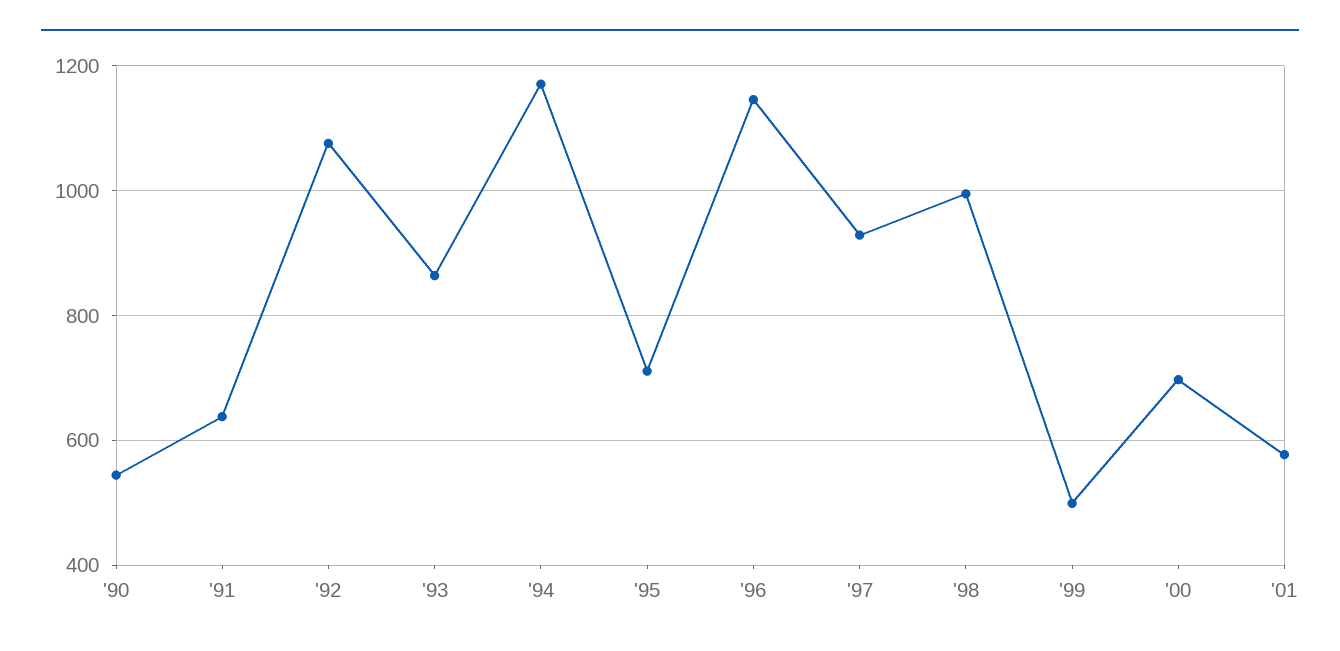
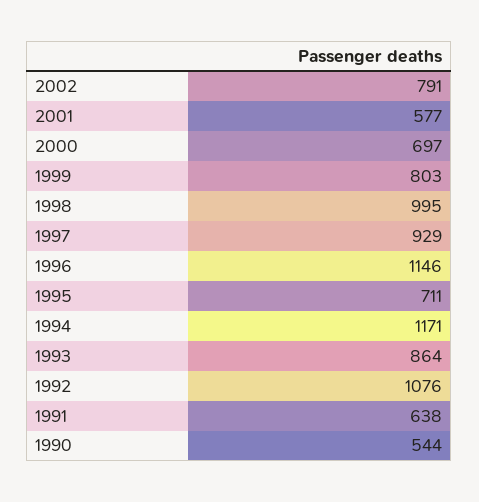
'99: 500 -> 803
2002: none -> 791

